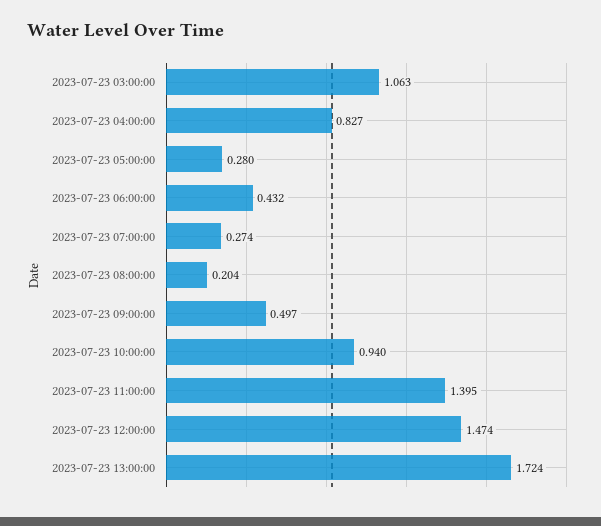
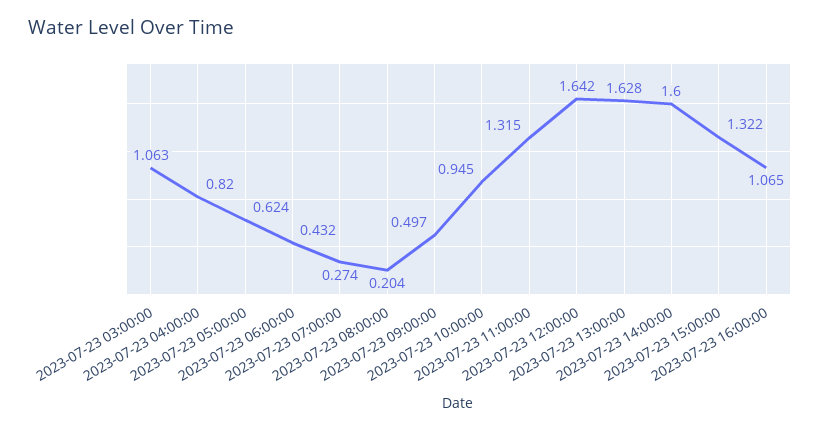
2023-07-23 04:00:00: 0.827 -> 0.82
2023-07-23 05:00:00: 0.28 -> 0.624
2023-07-23 10:00:00: 0.94 -> 0.945
2023-07-23 11:00:00: 1.395 -> 1.315
2023-07-23 12:00:00: 1.474 -> 1.642
2023-07-23 13:00:00: 1.724 -> 1.628
2023-07-23 14:00:00: none -> 1.6
2023-07-23 15:00:00: none -> 1.322
2023-07-23 16:00:00: none -> 1.065

